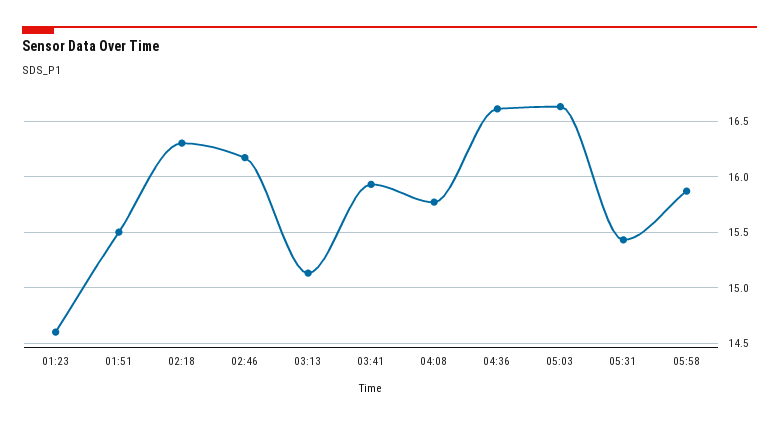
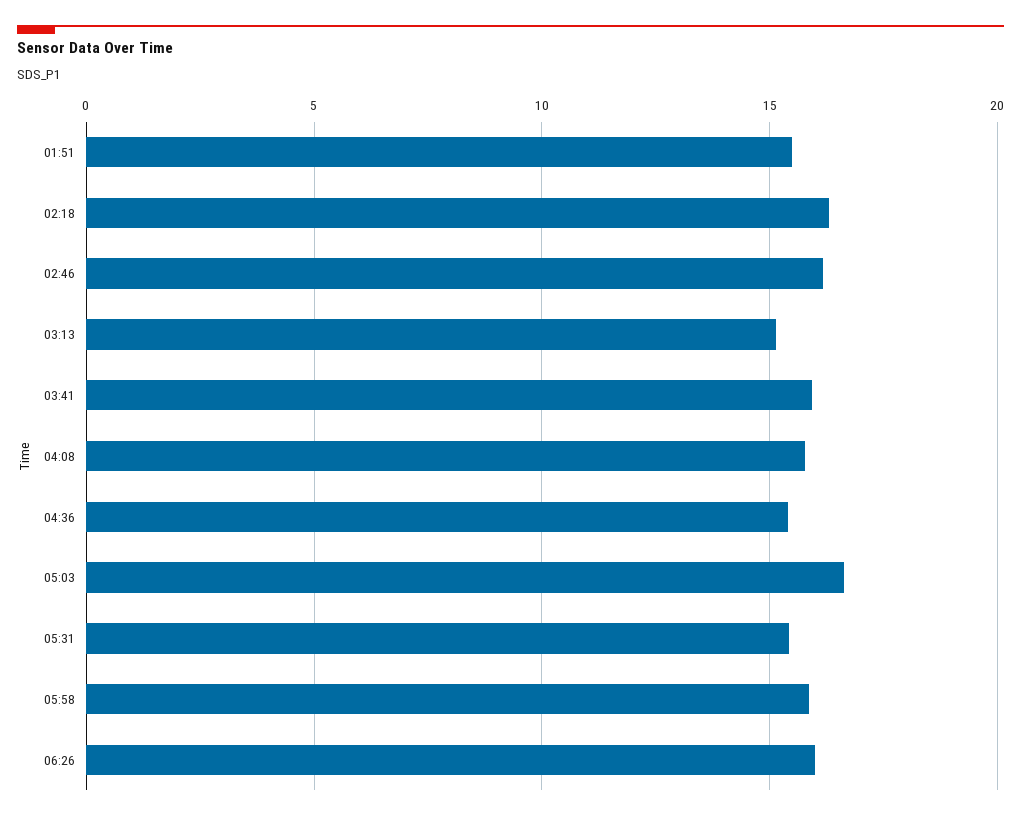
01:23: 14.6 -> none
04:36: 16.6 -> 15.5
06:26: none -> 16

